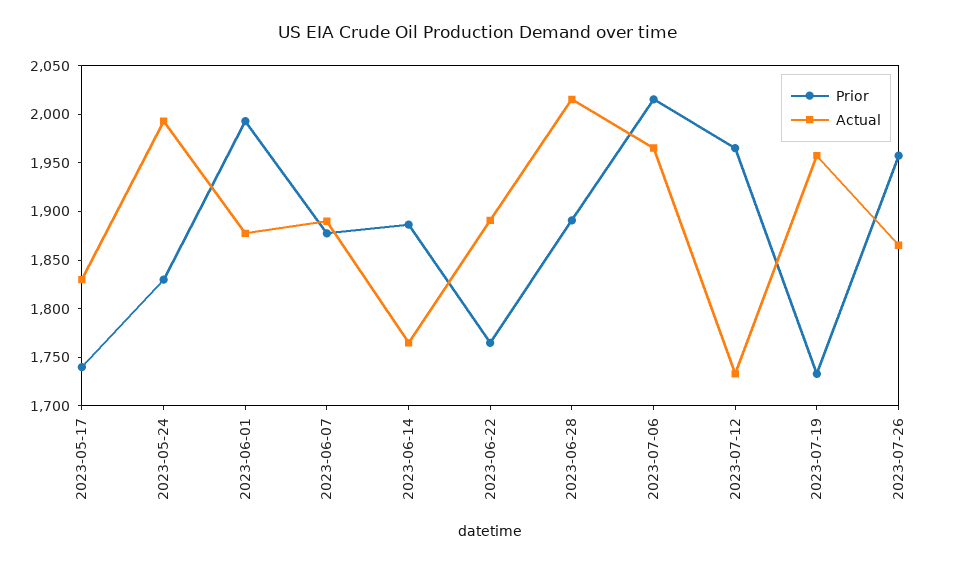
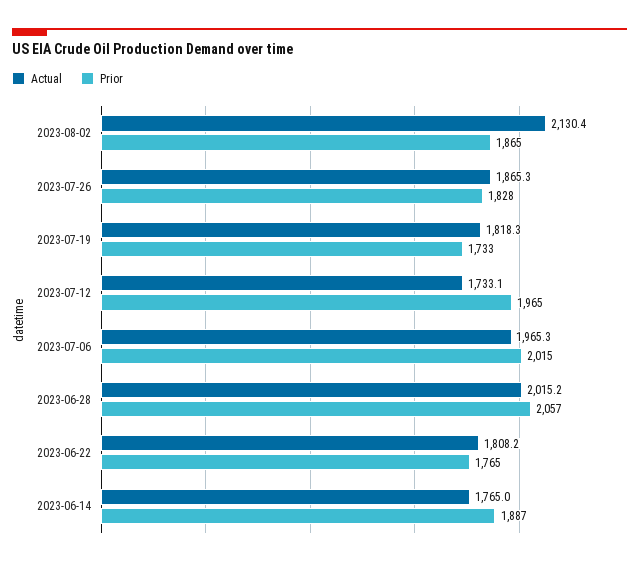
Prior, 2023-05-17: 1740 -> none
Actual, 2023-05-17: 1830 -> none
Prior, 2023-05-24: 1830 -> none
Actual, 2023-05-24: 1990 -> none
Prior, 2023-06-01: 1990 -> none
Actual, 2023-06-01: 1880 -> none
Prior, 2023-06-07: 1880 -> none
Actual, 2023-06-07: 1890 -> none
Actual, 2023-06-22: 1890 -> 1808.2
Prior, 2023-06-28: 1890 -> 2057
Actual, 2023-07-19: 1960 -> 1818.3
Prior, 2023-07-26: 1960 -> 1828
Actual, 2023-08-02: none -> 2130.4
Prior, 2023-08-02: none -> 1865

